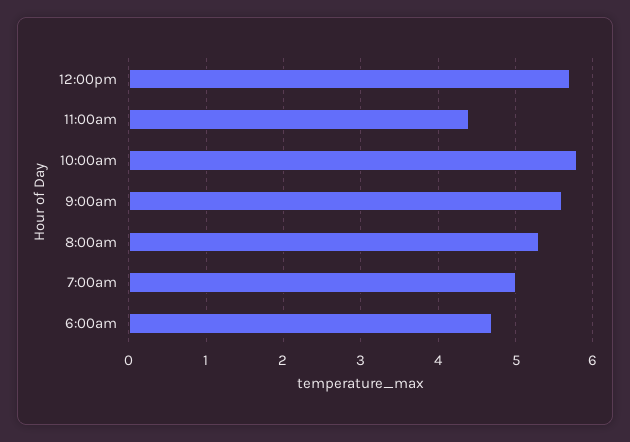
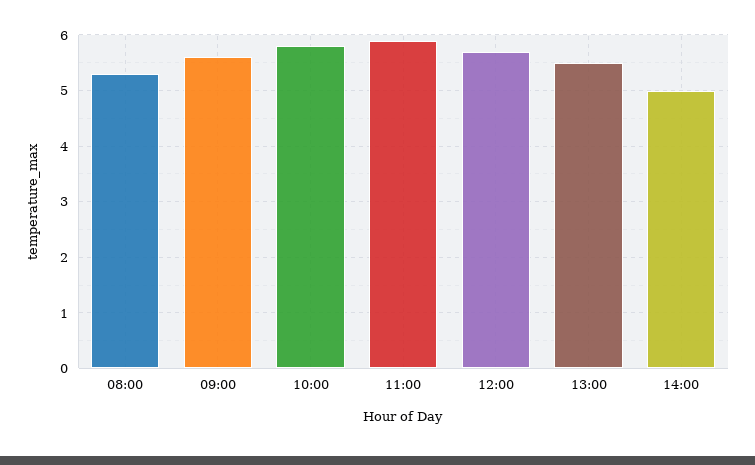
11:00am: 4.4 -> 6
7:00am: 5 -> none
6:00am: 4.7 -> none
13:00: none -> 5.5
14:00: none -> 5

